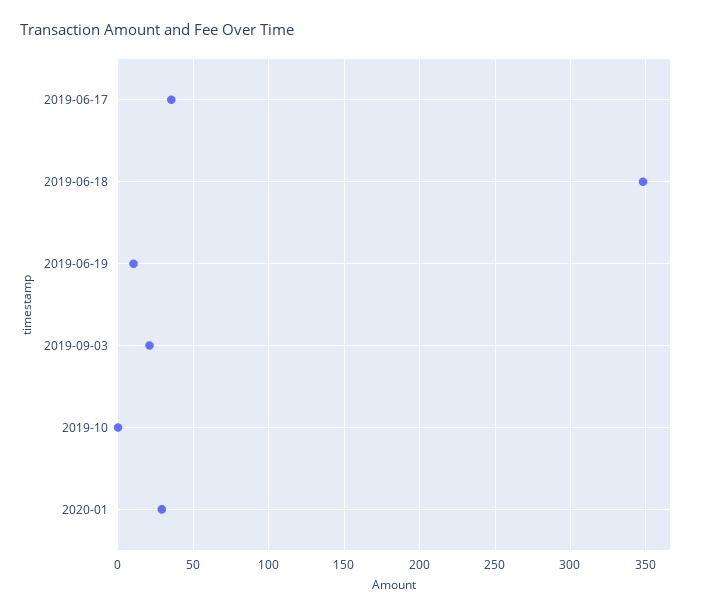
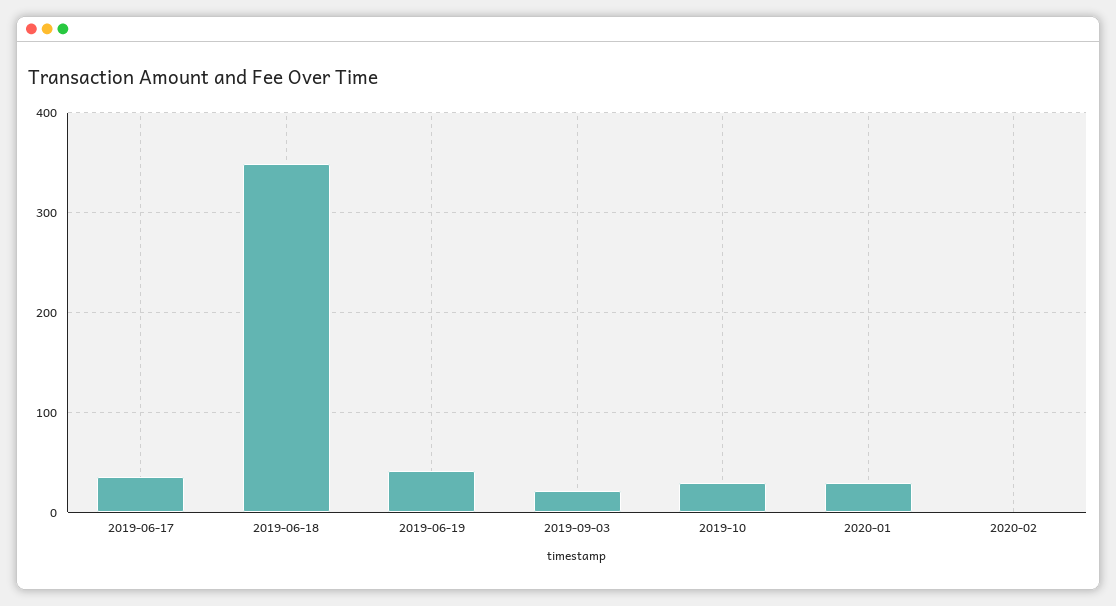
2019-06-19: 10 -> 40
2019-10: 0 -> 30
2020-02: none -> 0

